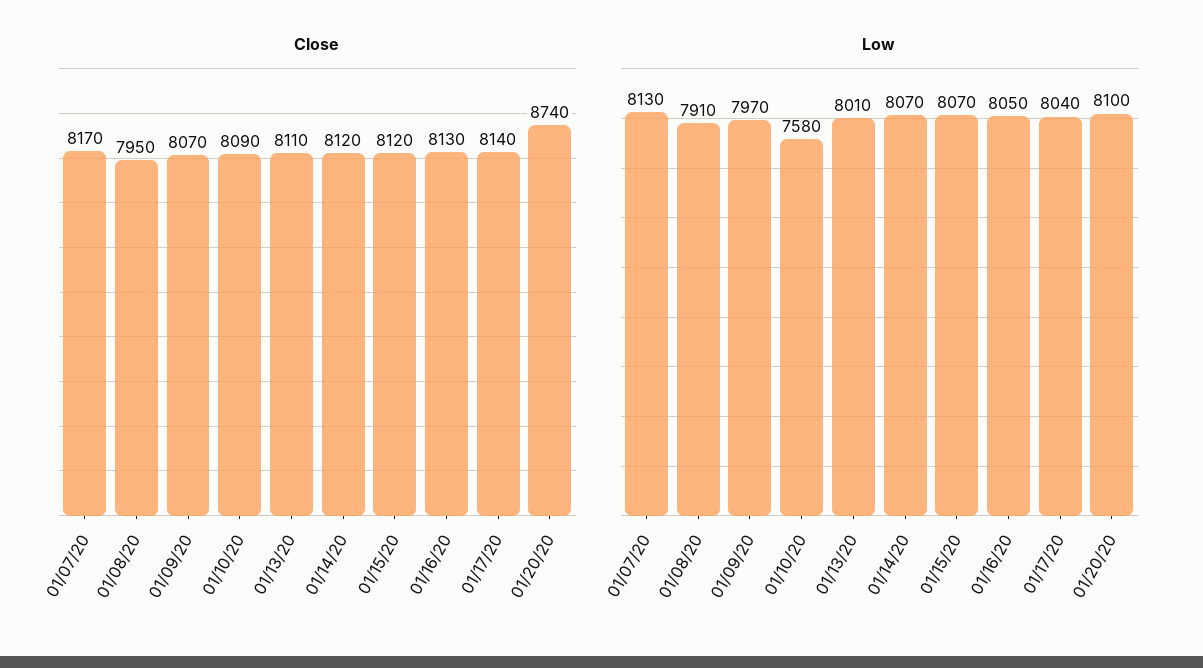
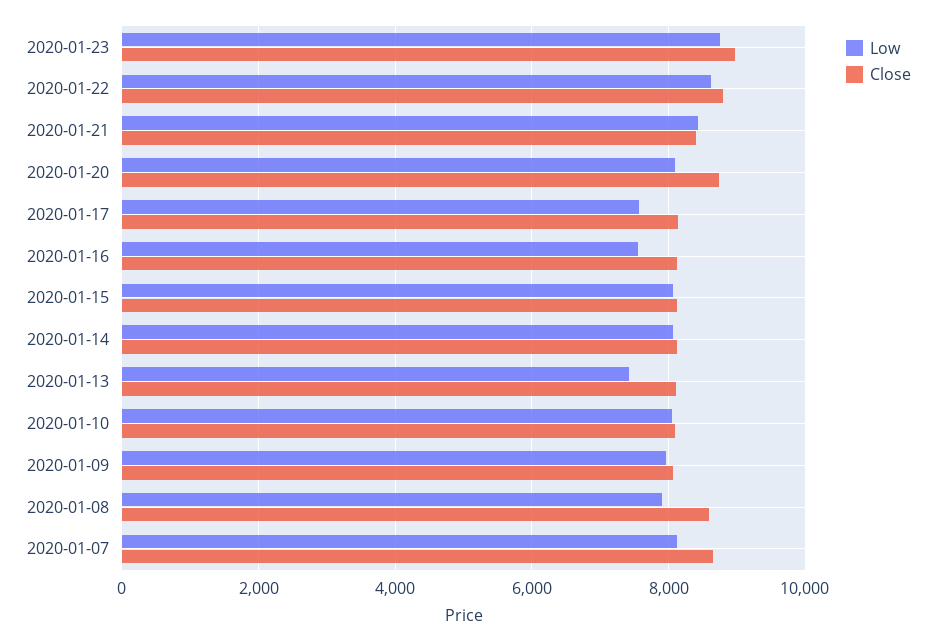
Close, 01/07/20: 8170 -> 8600
Close, 01/08/20: 7950 -> 8600
Low, 01/10/20: 7580 -> 8000
Low, 01/13/20: 8010 -> 7400
Low, 01/16/20: 8050 -> 7600
Low, 01/17/20: 8040 -> 7600
Low, 2020-01-23: none -> 8800
Close, 2020-01-23: none -> 9000
Low, 2020-01-22: none -> 8600
Close, 2020-01-22: none -> 8800
Low, 2020-01-21: none -> 8400
Close, 2020-01-21: none -> 8400

